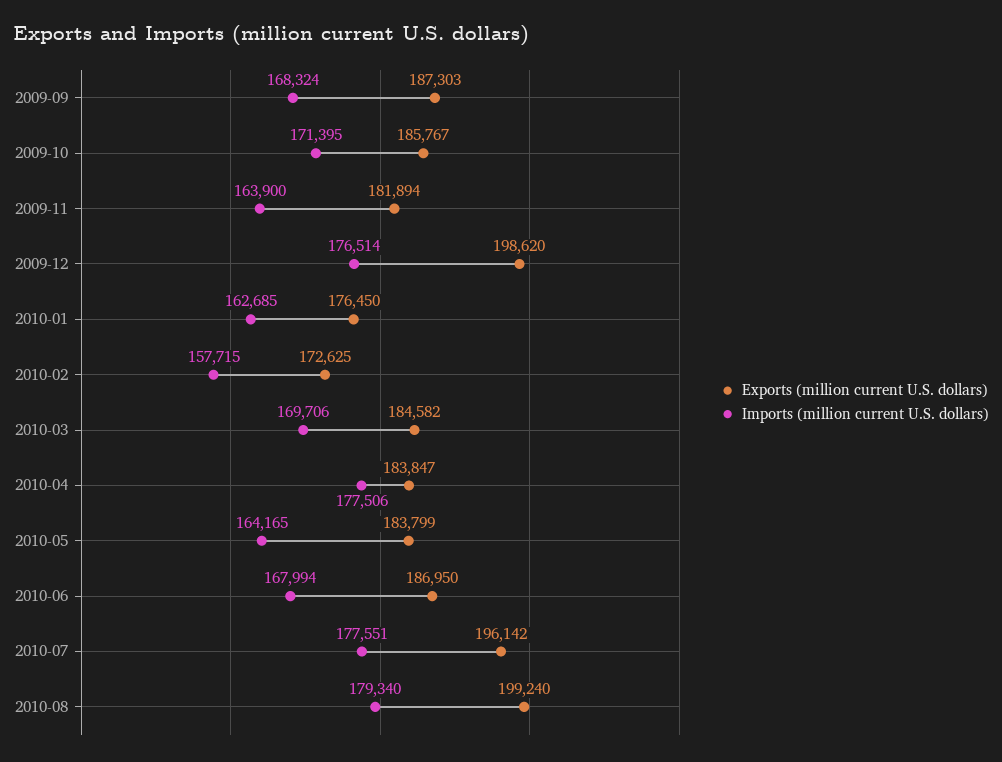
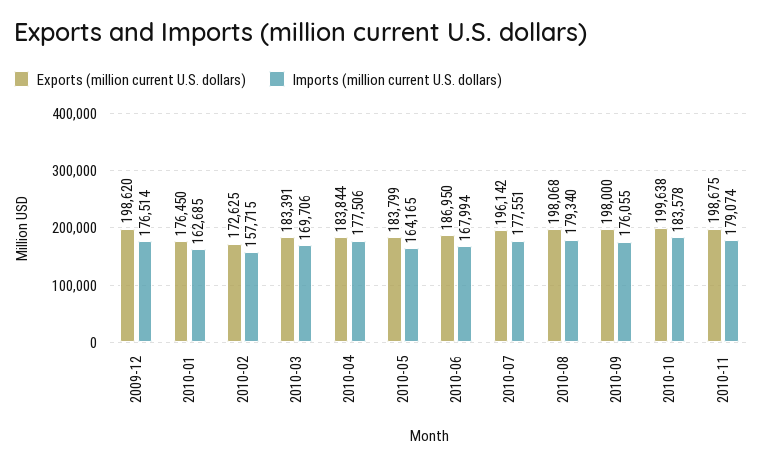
Exports (million current U.S. dollars), 2009-09: 187303 -> none
Imports (million current U.S. dollars), 2009-09: 168324 -> none
Exports (million current U.S. dollars), 2009-10: 185767 -> none
Imports (million current U.S. dollars), 2009-10: 171395 -> none
Exports (million current U.S. dollars), 2009-11: 181894 -> none
Imports (million current U.S. dollars), 2009-11: 163900 -> none
Exports (million current U.S. dollars), 2010-03: 184582 -> 183391
Exports (million current U.S. dollars), 2010-04: 183847 -> 183844
Exports (million current U.S. dollars), 2010-08: 199240 -> 198068
Exports (million current U.S. dollars), 2010-09: none -> 198000
Imports (million current U.S. dollars), 2010-09: none -> 176055
Exports (million current U.S. dollars), 2010-10: none -> 199638
Imports (million current U.S. dollars), 2010-10: none -> 183578
Exports (million current U.S. dollars), 2010-11: none -> 198675
Imports (million current U.S. dollars), 2010-11: none -> 179074

